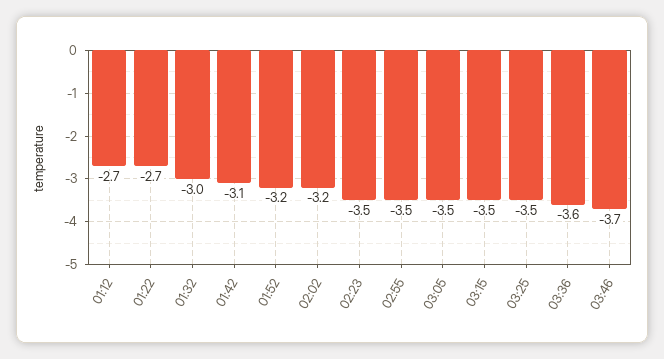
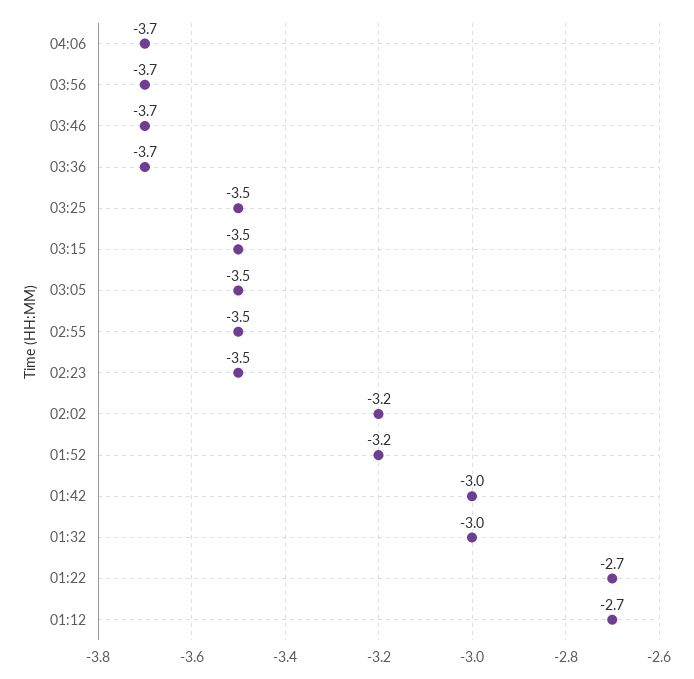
01:42: -3.1 -> -3
03:36: -3.6 -> -3.7
04:06: none -> -3.7
03:56: none -> -3.7

